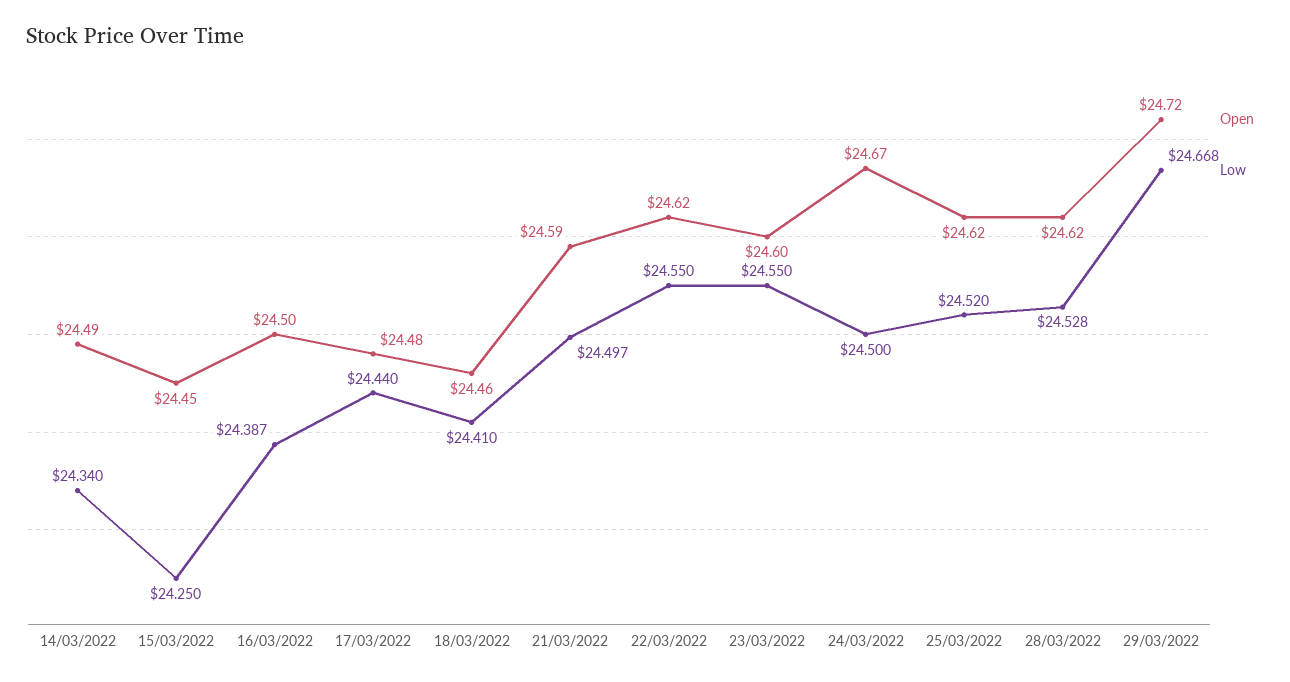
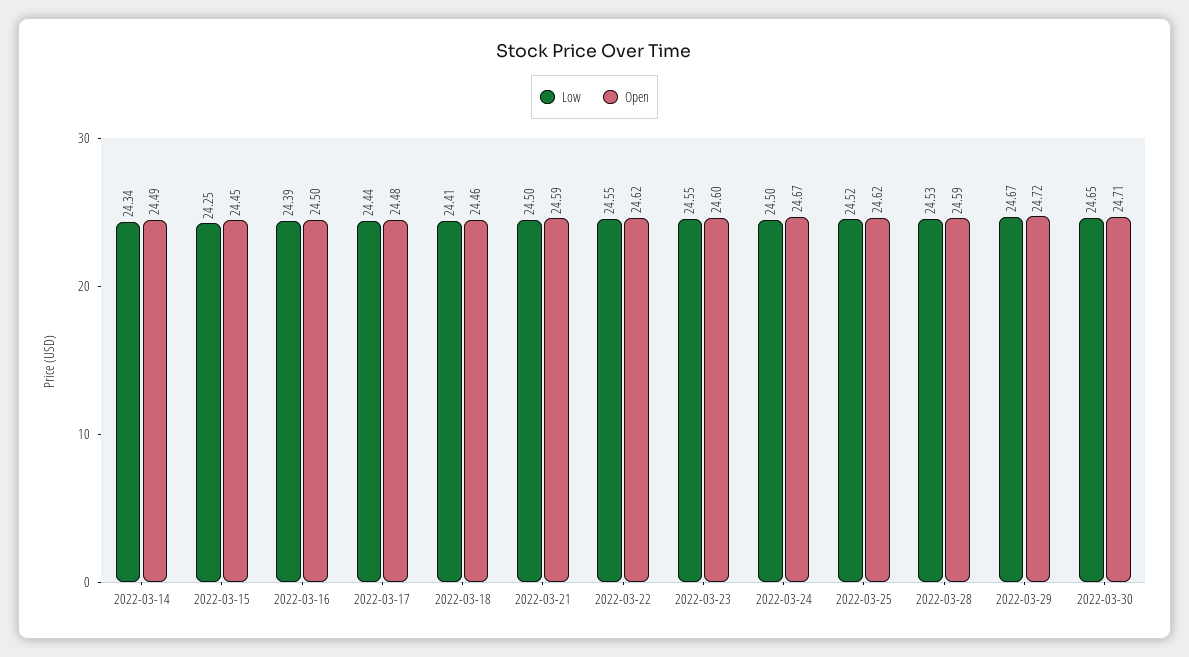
Open, 28/03/2022: 24.62 -> 24.59
Low, 2022-03-30: none -> 24.65
Open, 2022-03-30: none -> 24.71

